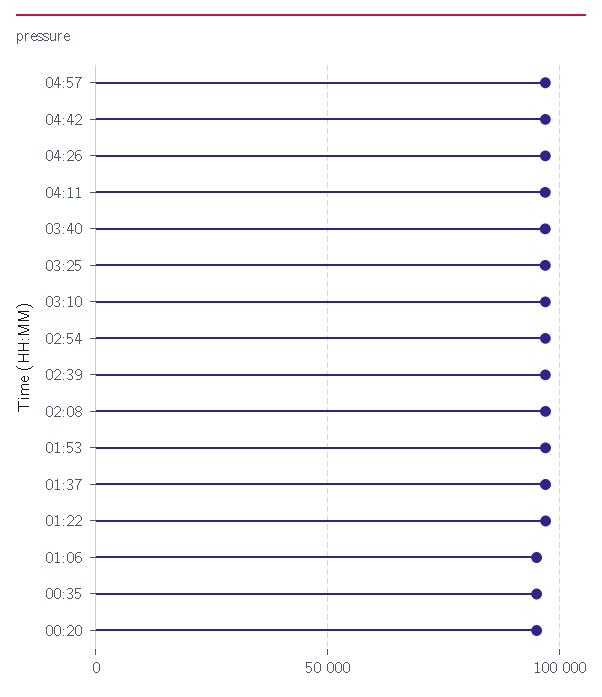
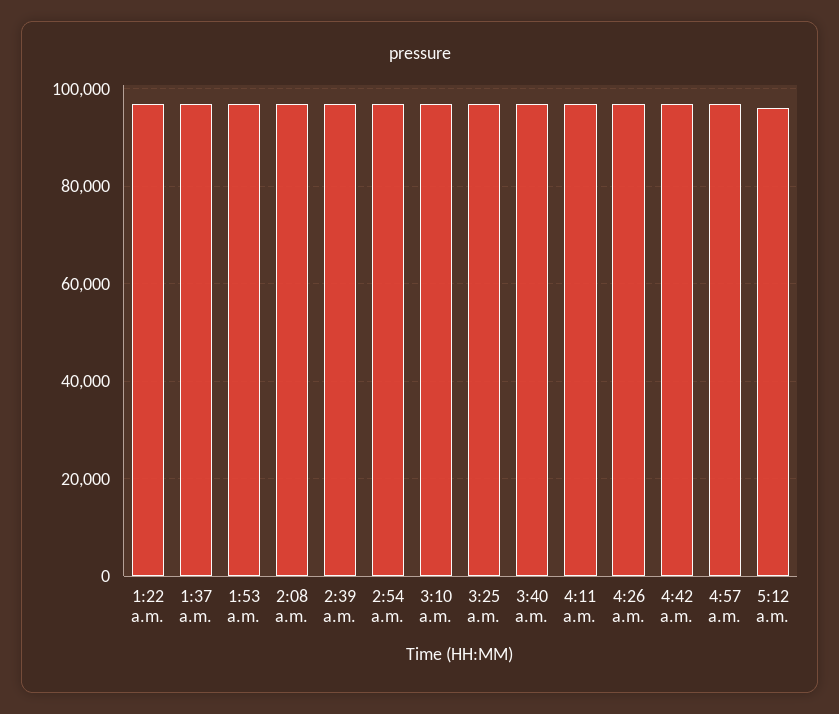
01:06: 95000 -> none
00:35: 95000 -> none
00:20: 95000 -> none
5:12 a.m.: none -> 96000

